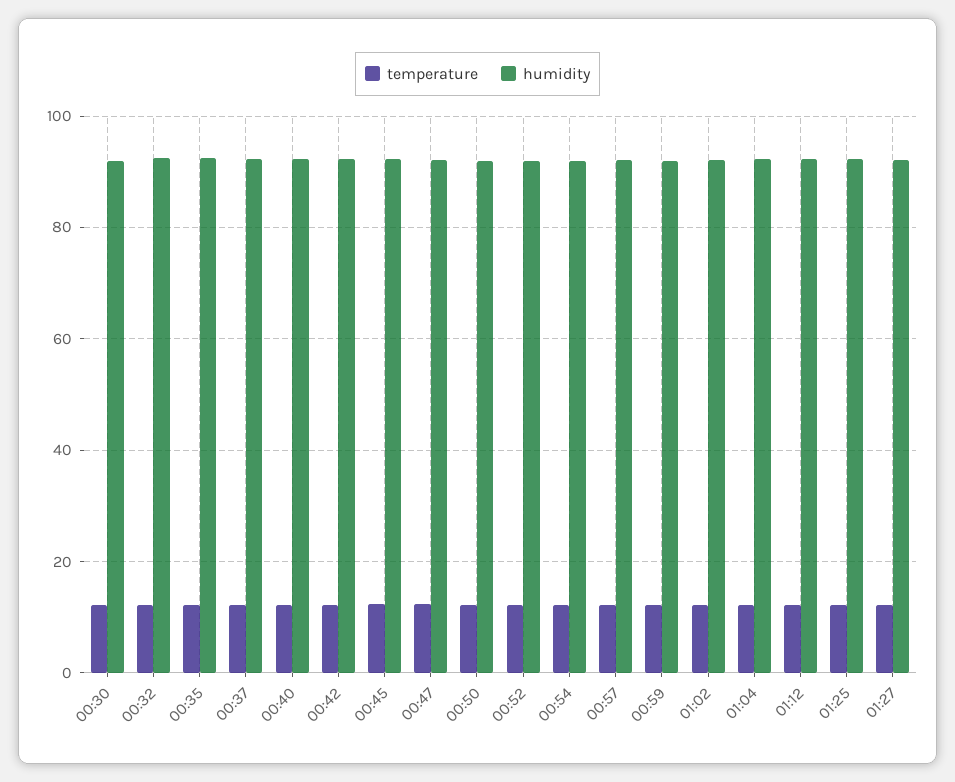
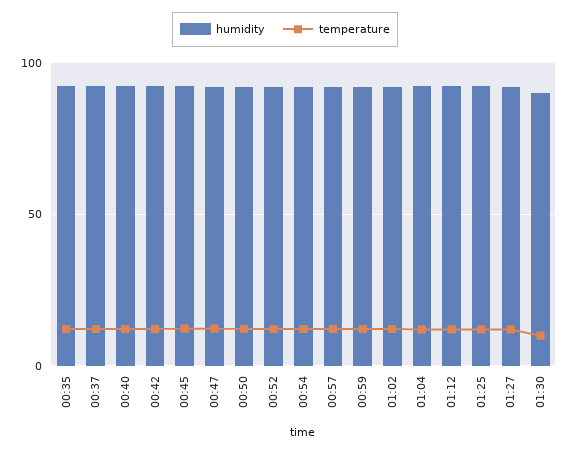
temperature, 00:30: 12 -> none
humidity, 00:30: 92 -> none
temperature, 00:32: 12 -> none
humidity, 00:32: 92 -> none
humidity, 01:30: none -> 90
temperature, 01:30: none -> 10

